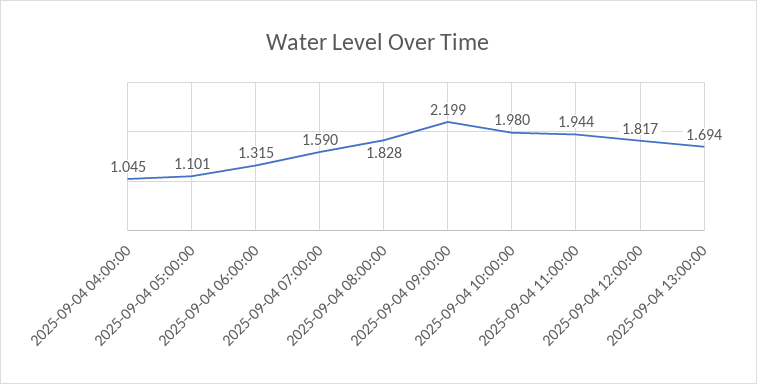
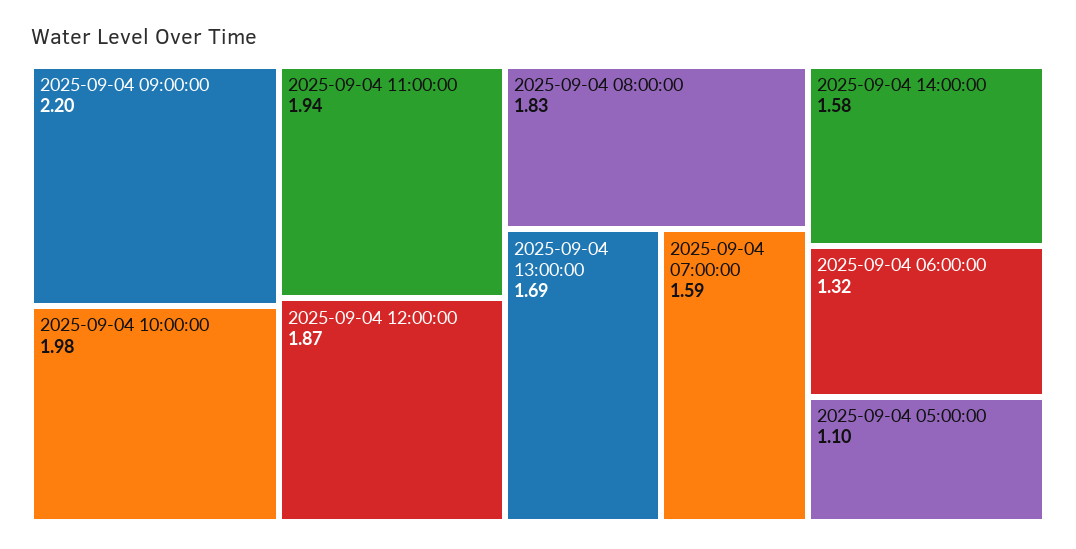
2025-09-04 04:00:00: 1.045 -> none
2025-09-04 12:00:00: 1.817 -> 1.87
2025-09-04 14:00:00: none -> 1.58

